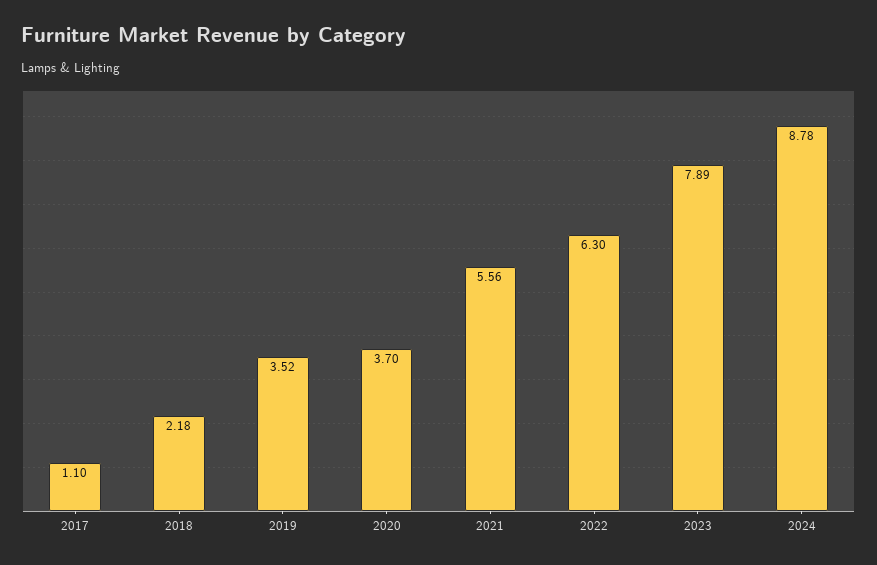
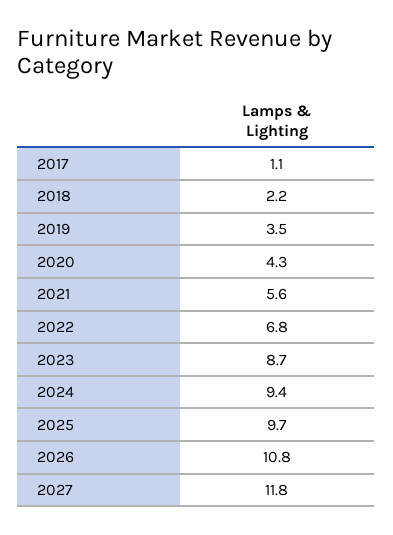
2020: 3.7 -> 4.3
2022: 6.3 -> 6.8
2023: 7.89 -> 8.7
2024: 8.78 -> 9.4
2025: none -> 9.7
2026: none -> 10.8
2027: none -> 11.8

